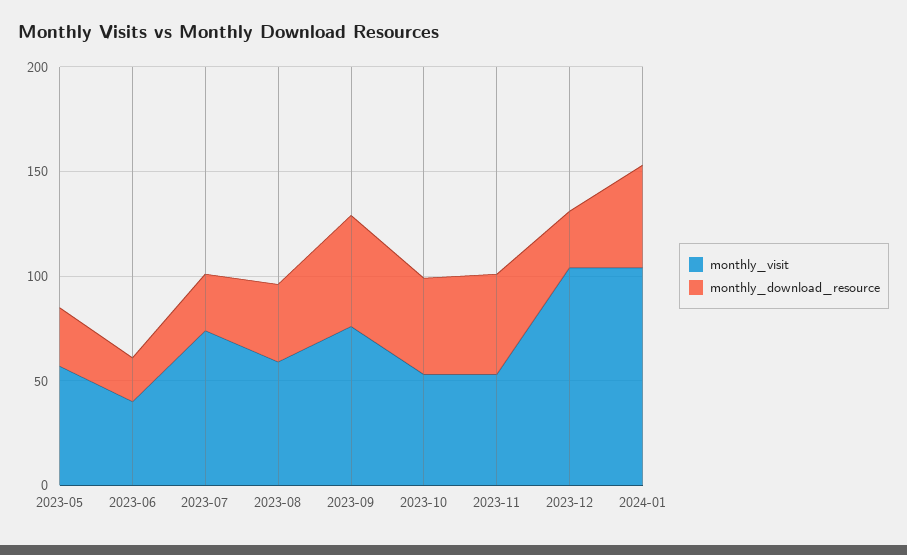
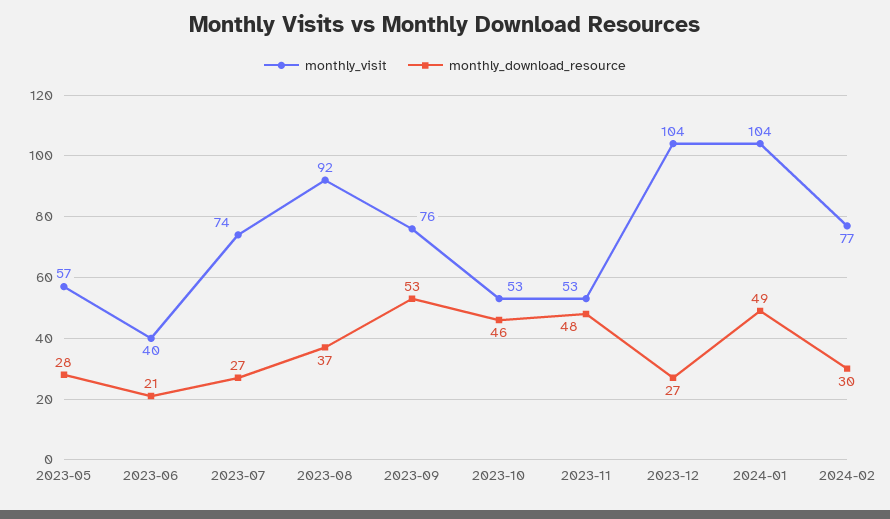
monthly_visit, 2023-08: 60 -> 92
monthly_visit, 2024-02: none -> 77
monthly_download_resource, 2024-02: none -> 30

